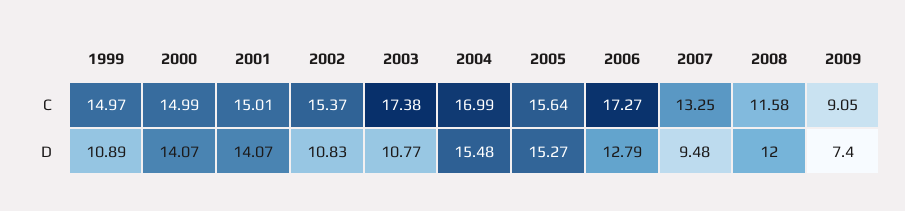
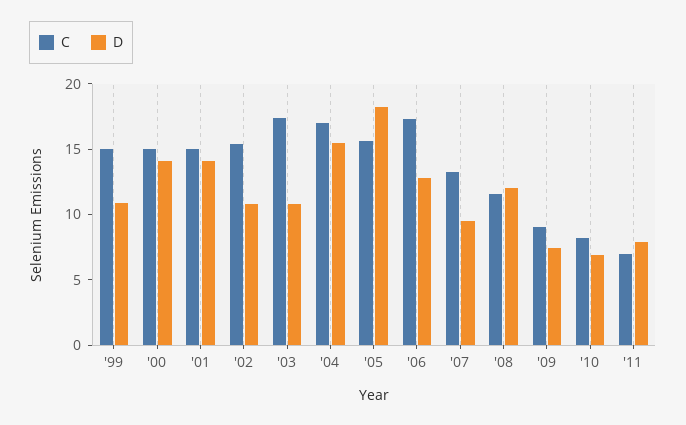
D, 2005: 15.27 -> 18
C, '10: none -> 8
D, '10: none -> 7
C, '11: none -> 7
D, '11: none -> 8

